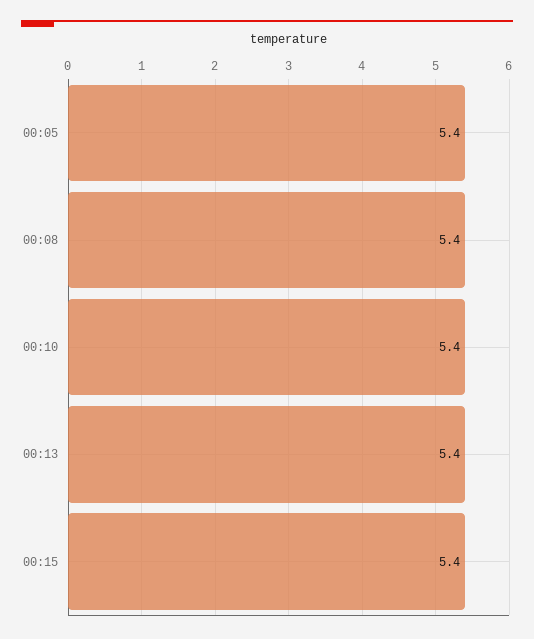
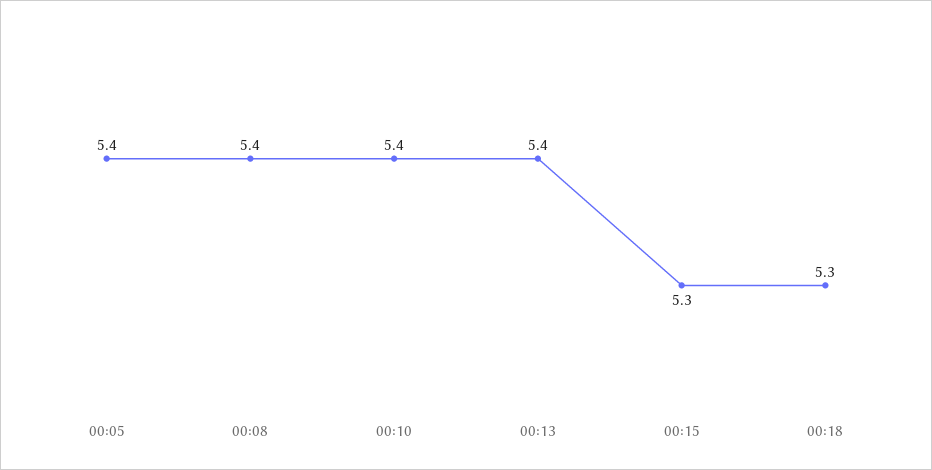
00:15: 5.4 -> 5.3
00:18: none -> 5.3

